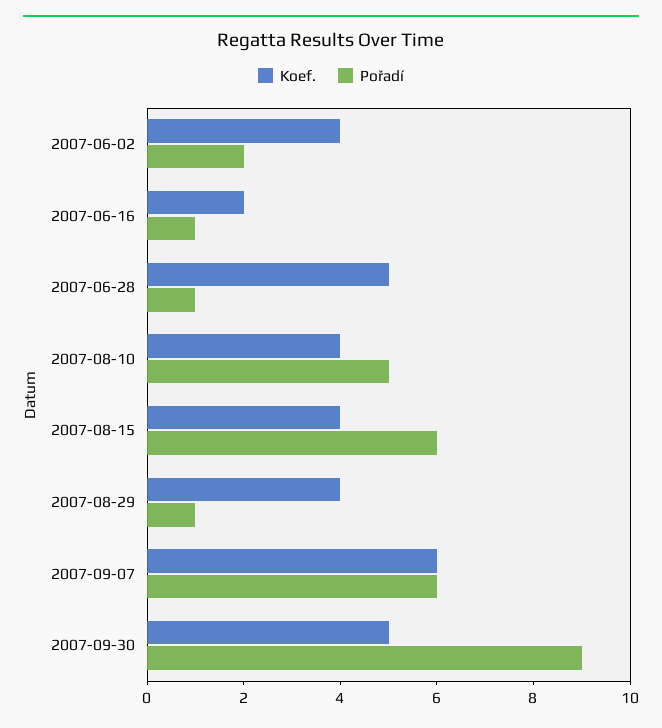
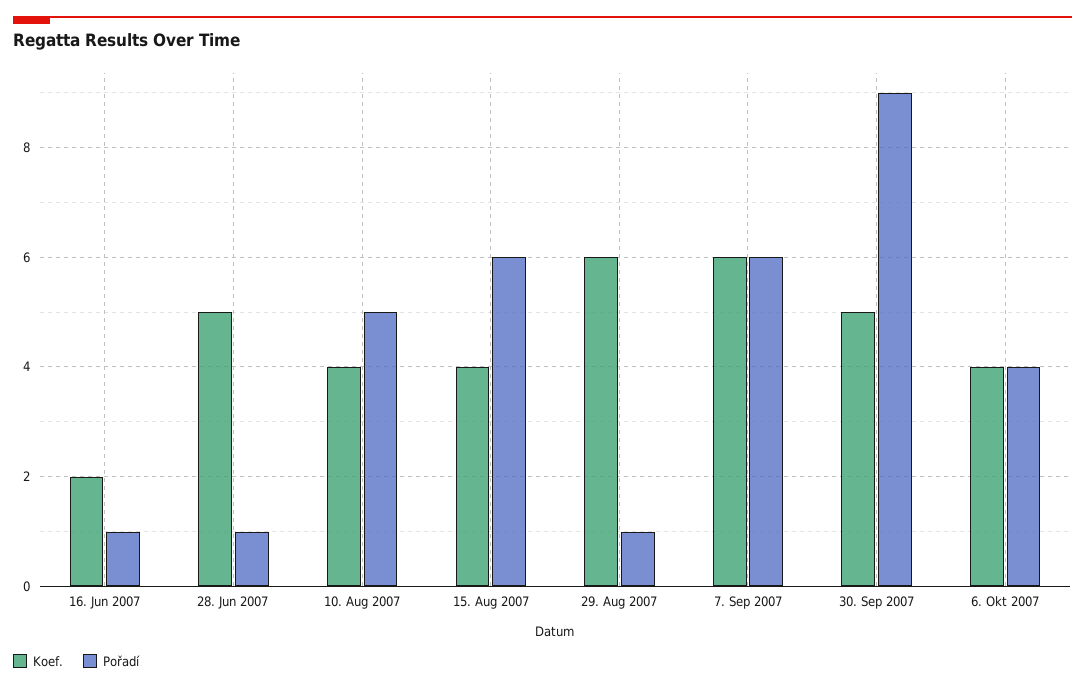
Koef., 2007-06-02: 4 -> none
Pořadí, 2007-06-02: 2 -> none
Koef., 2007-08-29: 4 -> 6
Koef., 6. Okt 2007: none -> 4
Pořadí, 6. Okt 2007: none -> 4

